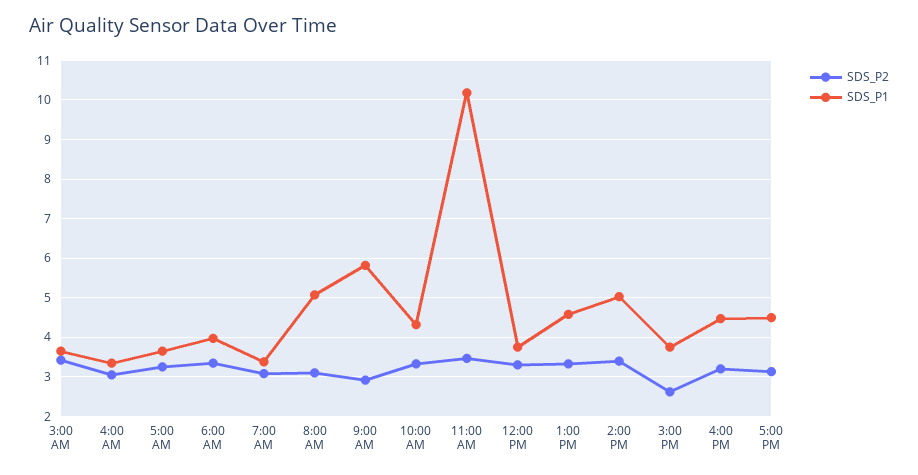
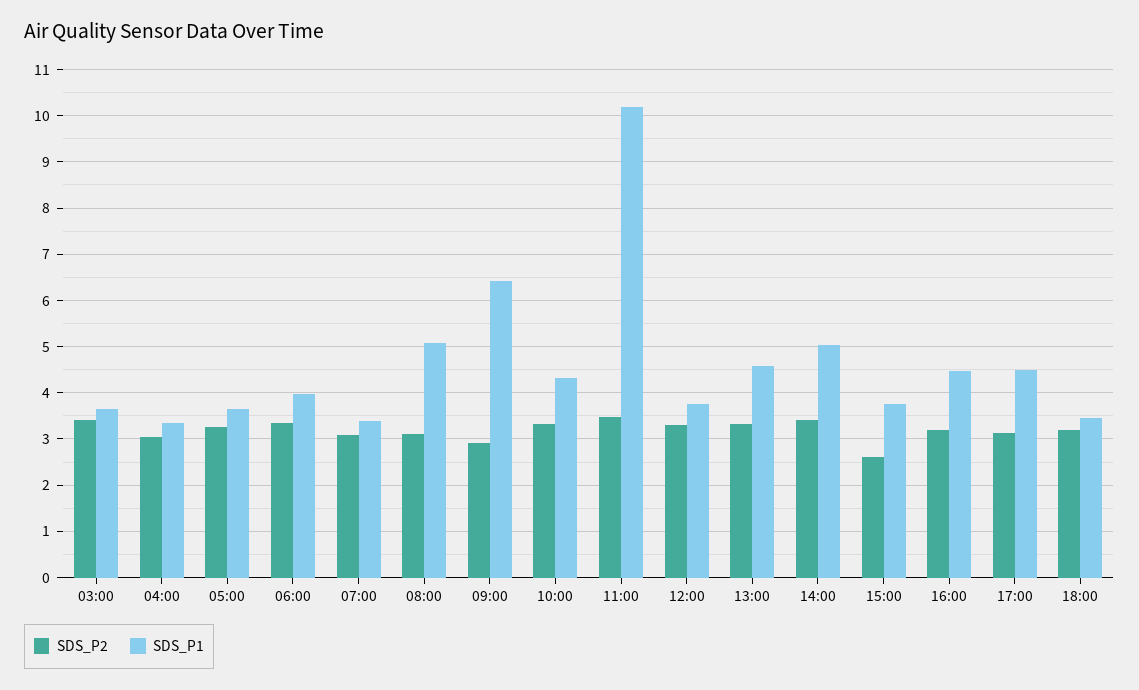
SDS_P1, 9:00 AM: 5.8 -> 6.4
SDS_P2, 18:00: none -> 3.2
SDS_P1, 18:00: none -> 3.4

